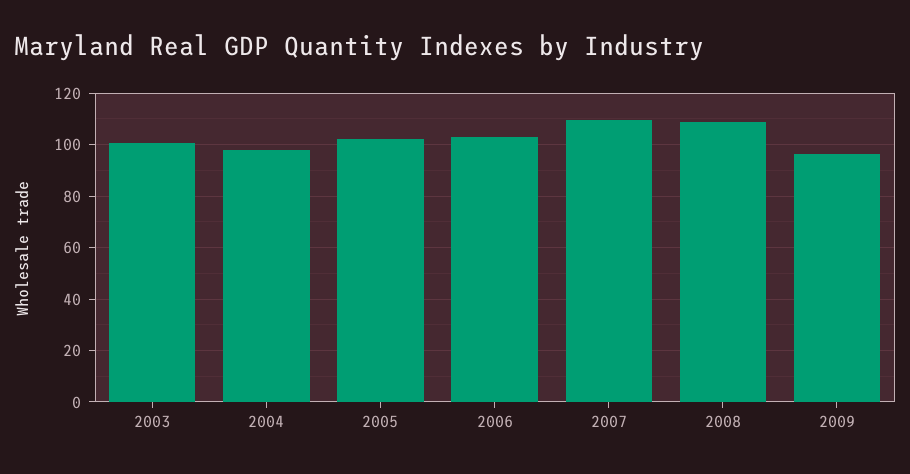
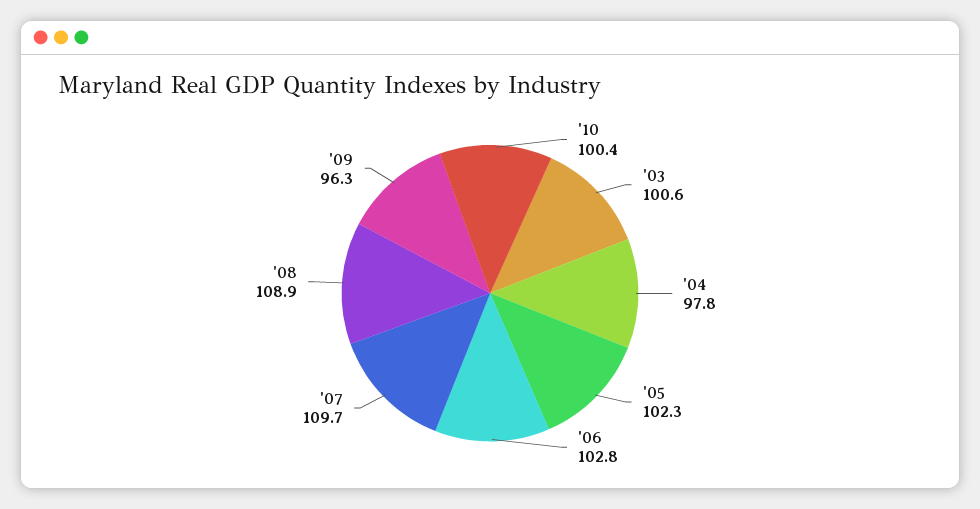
'10: none -> 100.4

